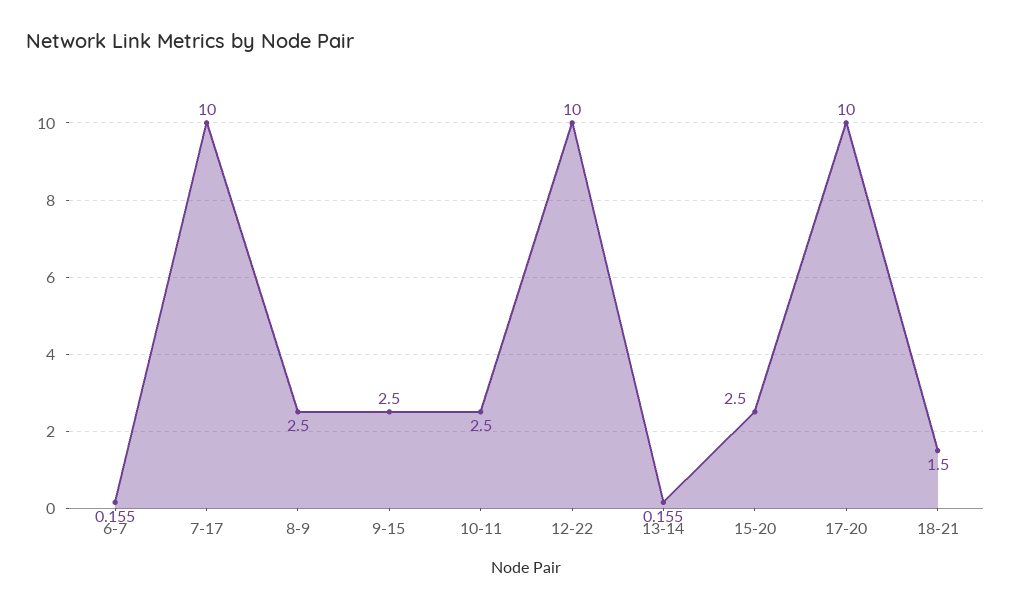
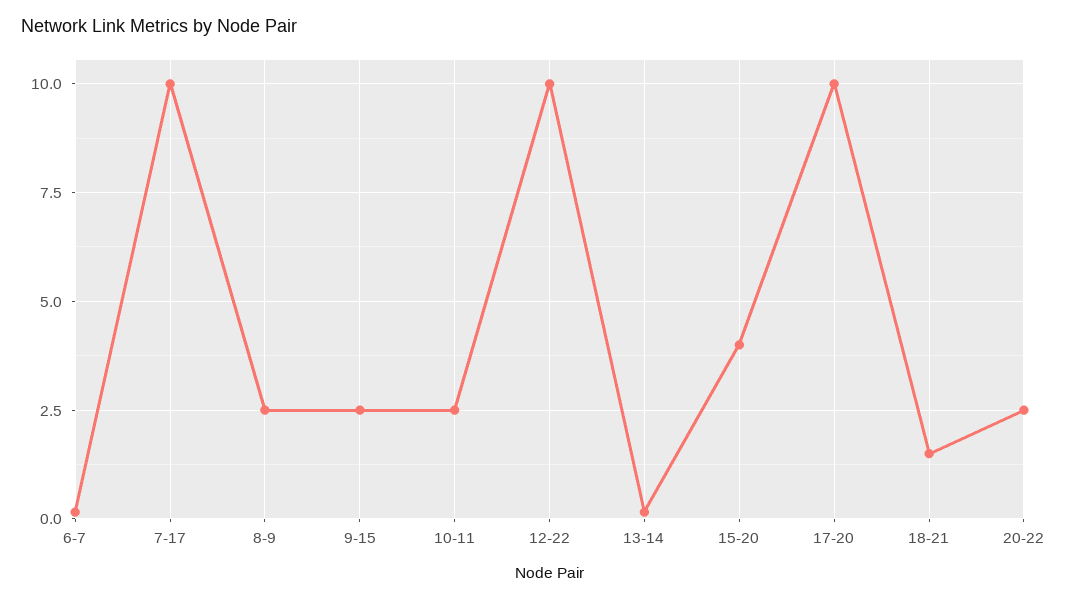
15-20: 2.5 -> 4
20-22: none -> 2.5

